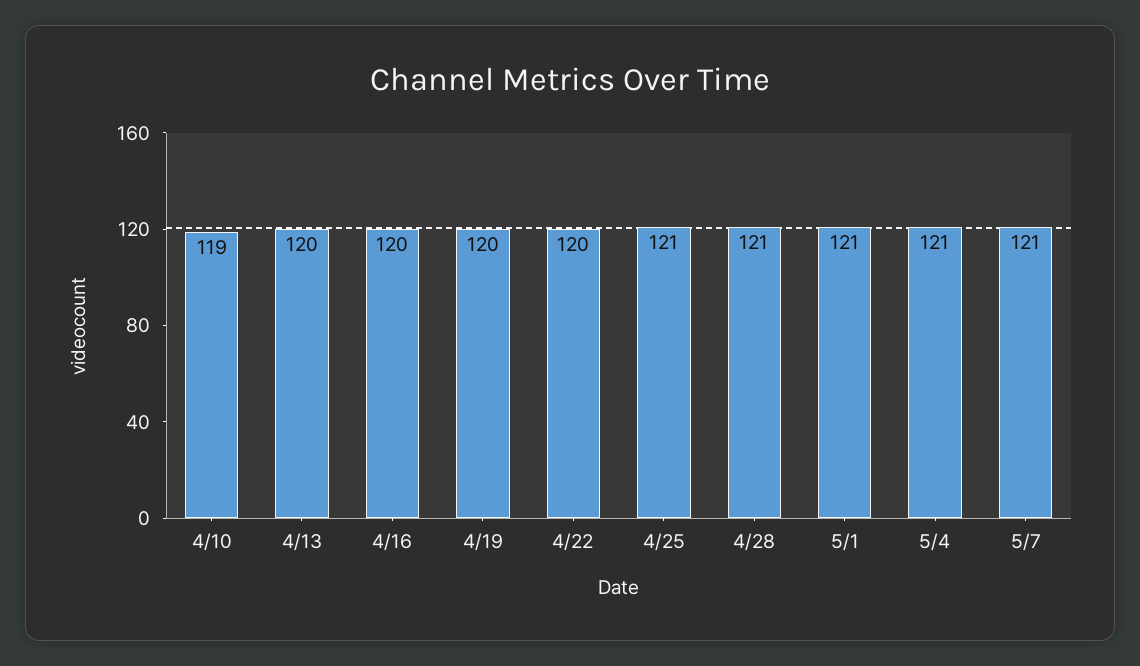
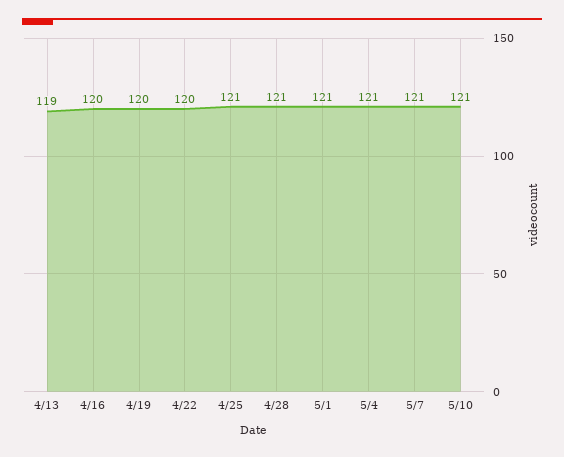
4/10: 119 -> none
4/13: 120 -> 119
5/10: none -> 121

